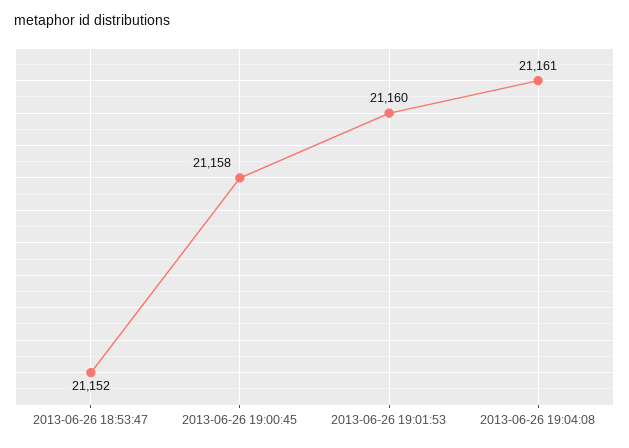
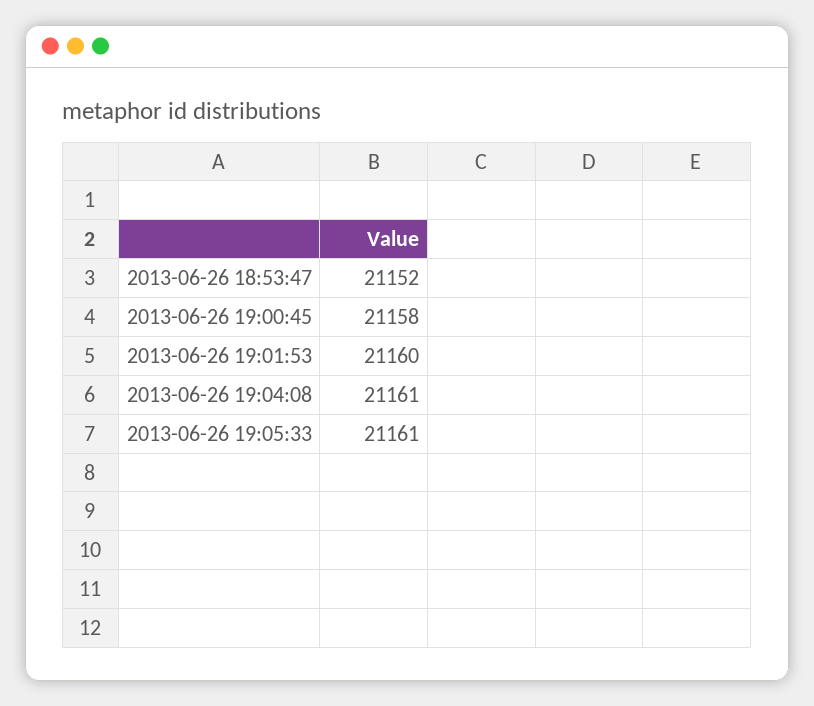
2013-06-26 19:05:33: none -> 21161

